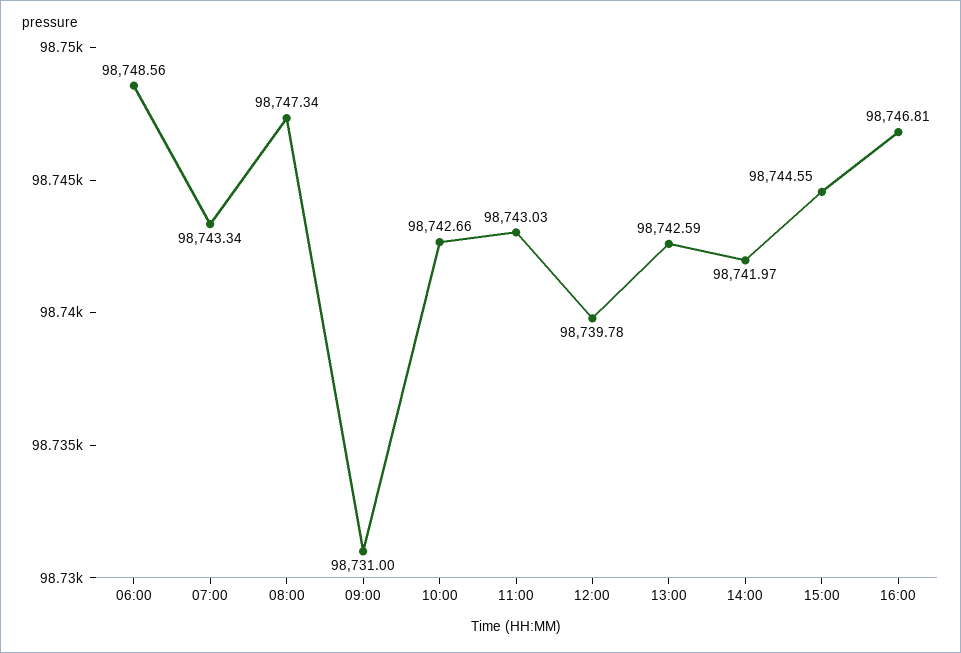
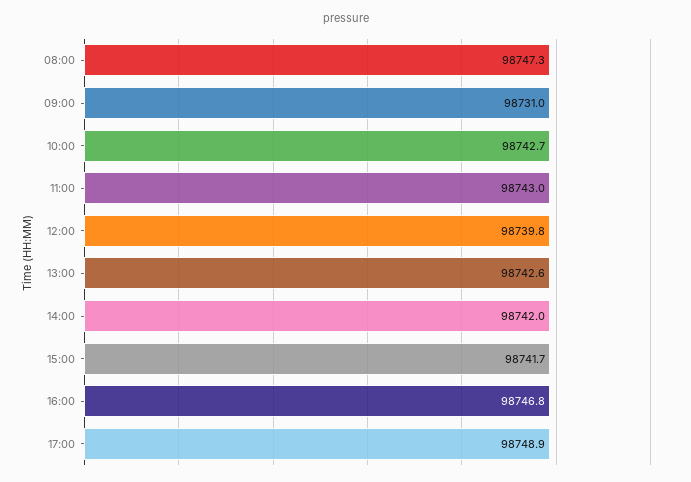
06:00: 98748.56 -> none
07:00: 98743.34 -> none
15:00: 98744.55 -> 98741.7
17:00: none -> 98748.9

